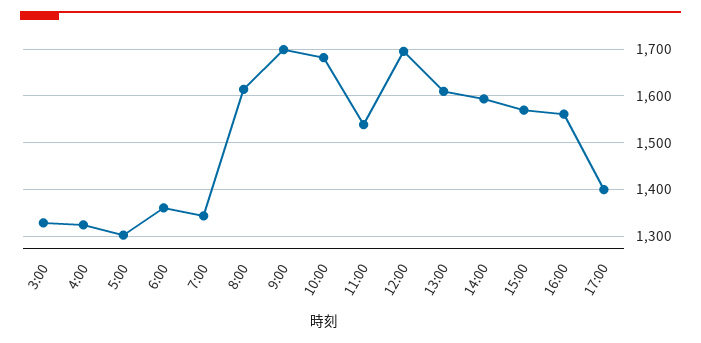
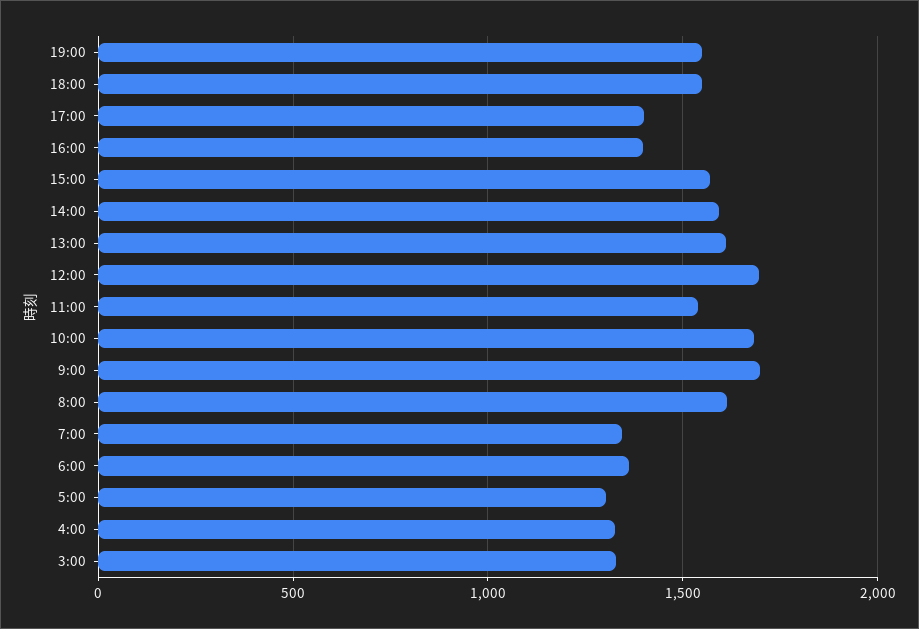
16:00: 1560 -> 1400
19:00: none -> 1550
18:00: none -> 1550

